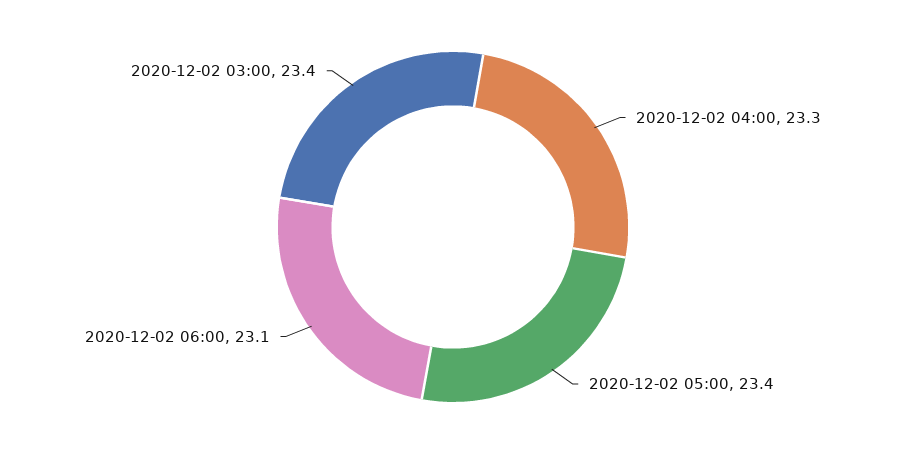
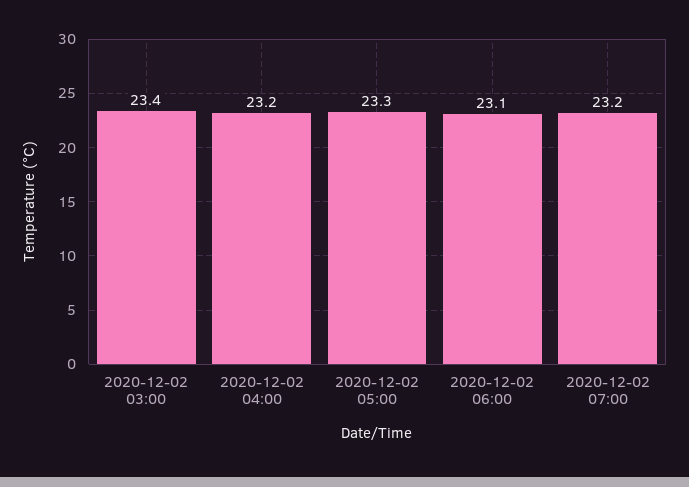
2020-12-02 04:00: 23.3 -> 23.2
2020-12-02 05:00: 23.4 -> 23.3
2020-12-02 07:00: none -> 23.2

